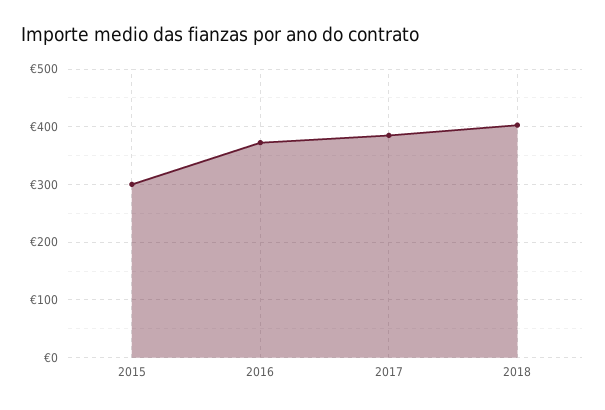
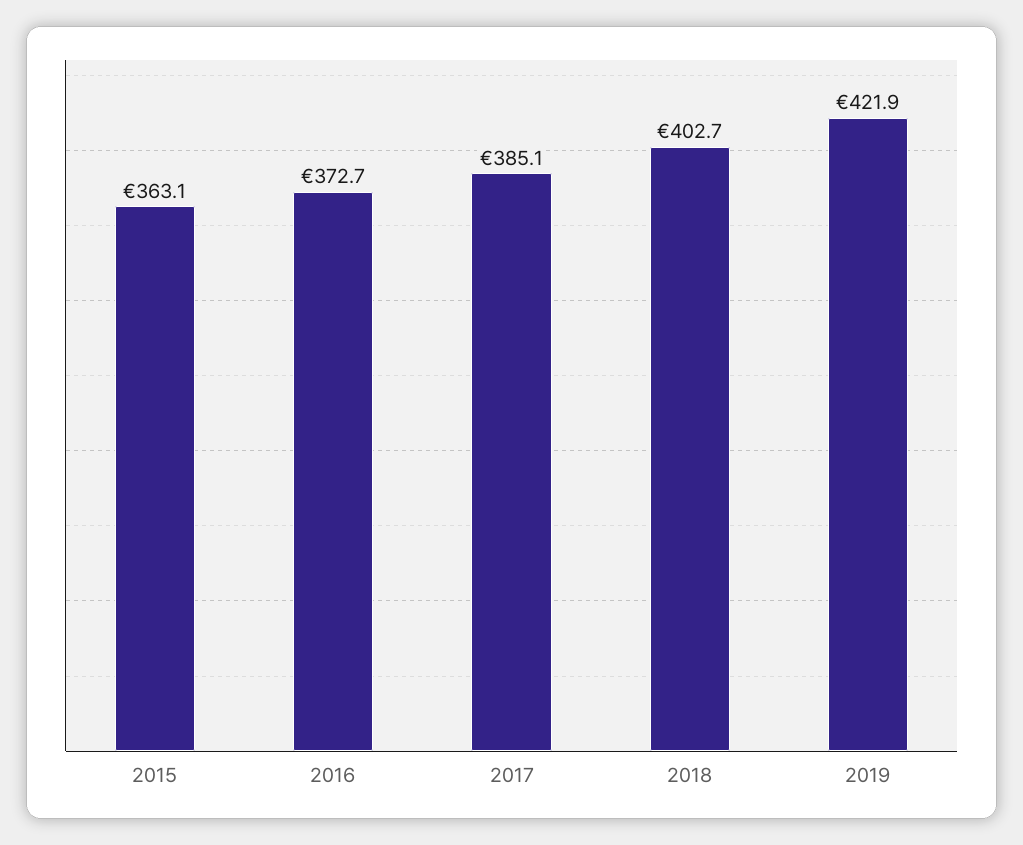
2015: 300 -> 363.1
2019: none -> 421.9

